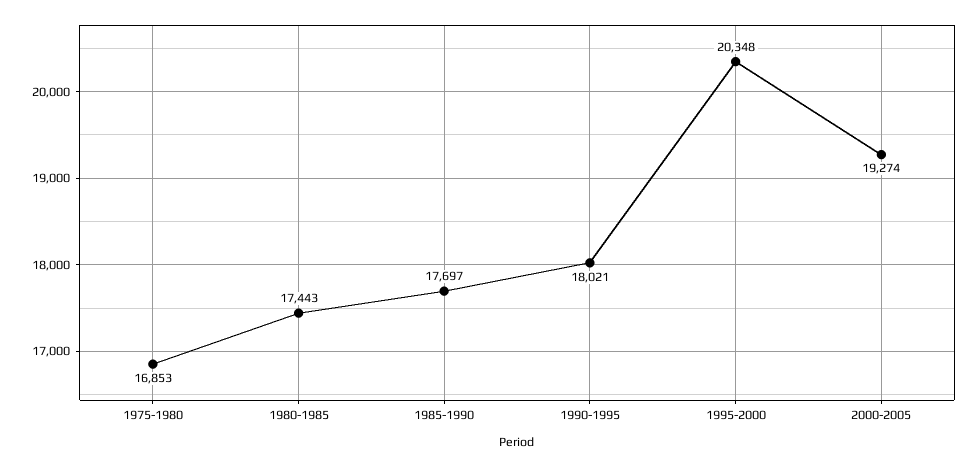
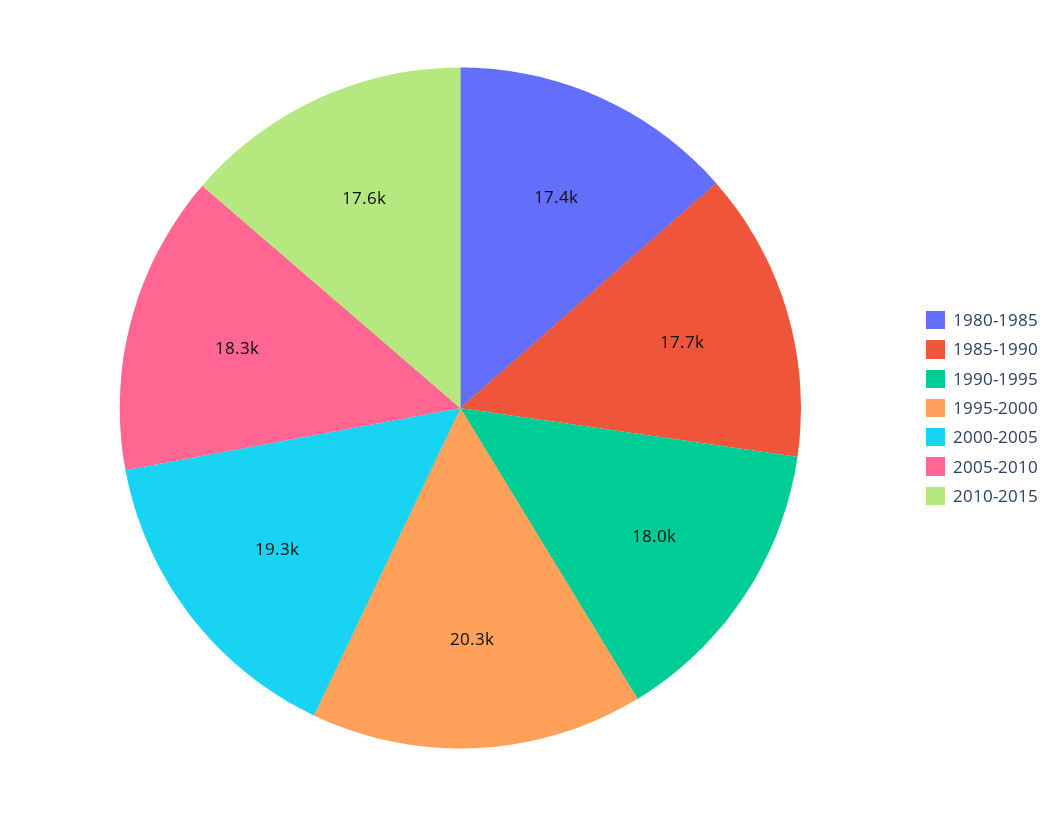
1975-1980: 16853 -> none
2005-2010: none -> 18300
2010-2015: none -> 17600

